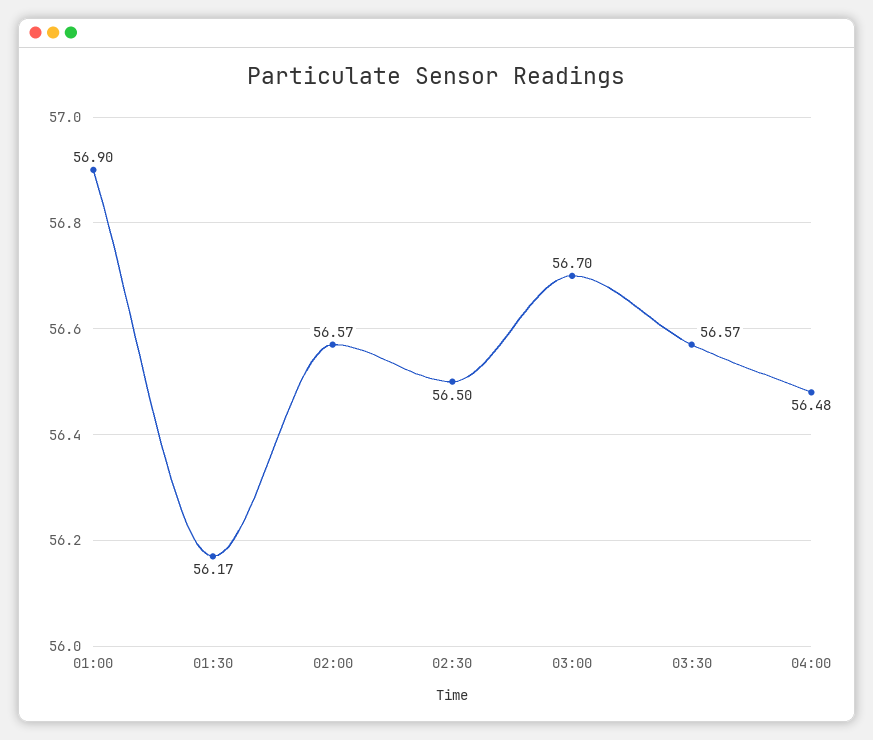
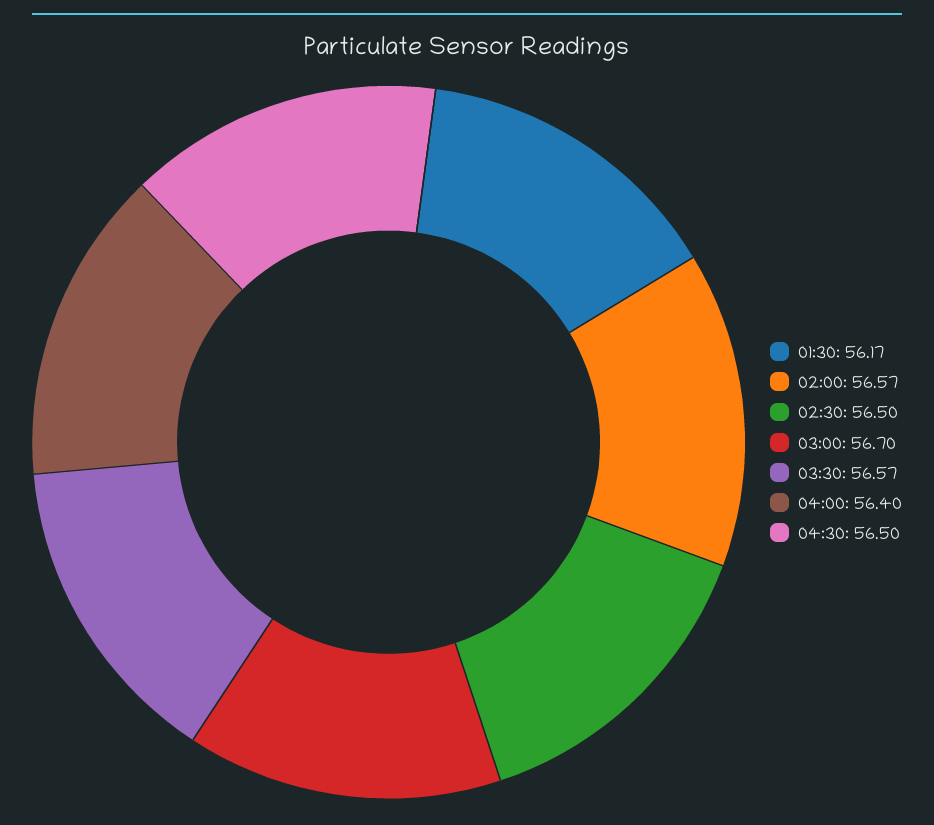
01:00: 56.9 -> none
04:00: 56.48 -> 56.4
04:30: none -> 56.5

